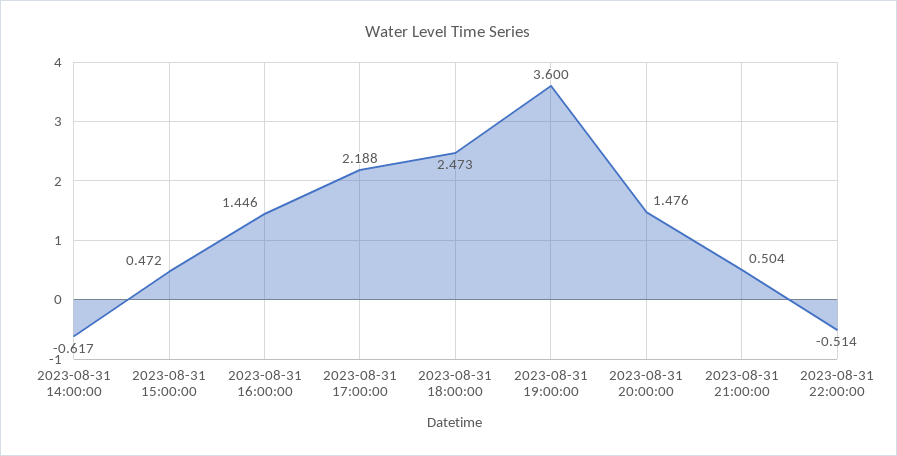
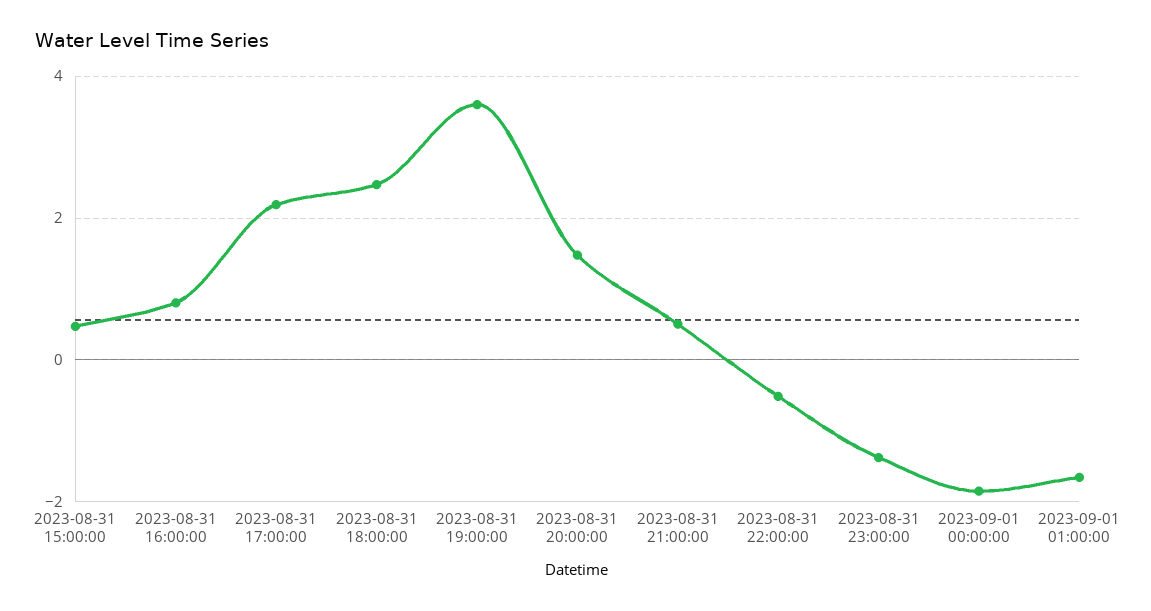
2023-08-31 14:00:00: -0.617 -> none
2023-08-31 16:00:00: 1.446 -> 0.8
2023-08-31 23:00:00: none -> -1.4
2023-09-01 00:00:00: none -> -1.8
2023-09-01 01:00:00: none -> -1.6

